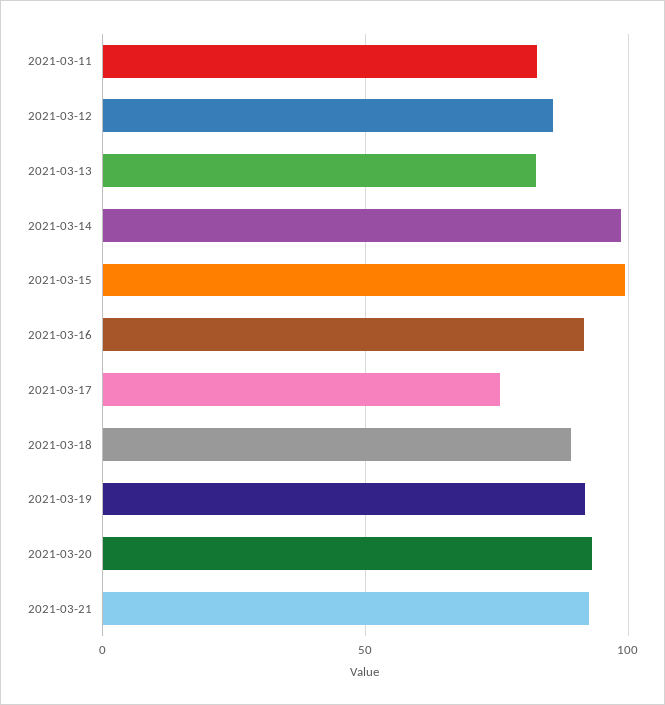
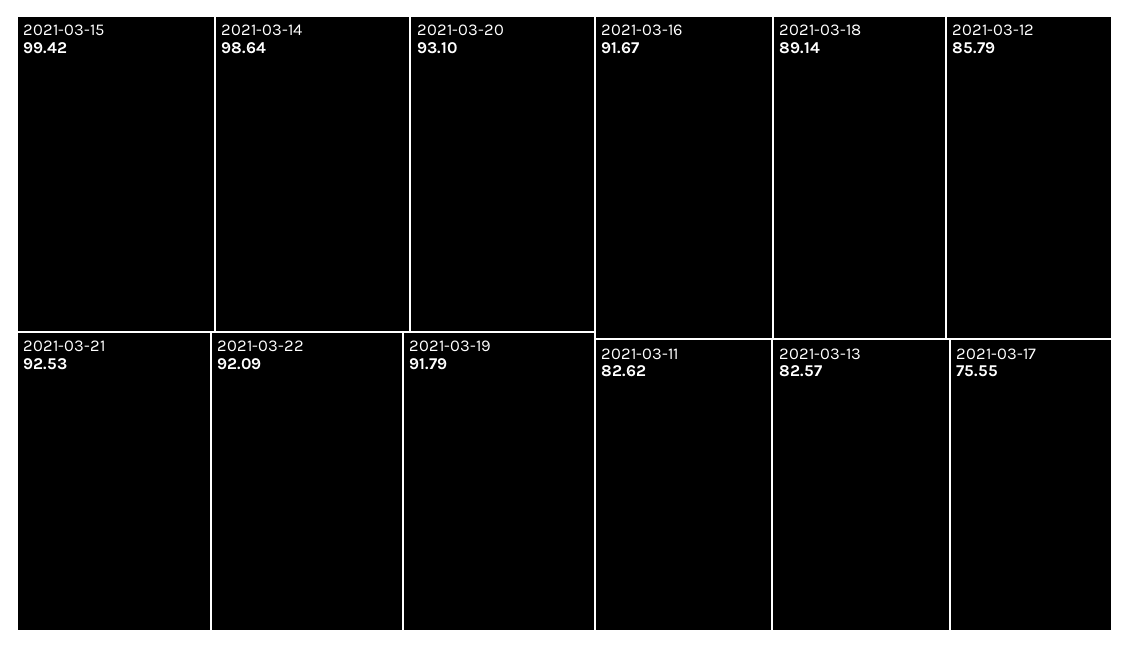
2021-03-22: none -> 92.09

